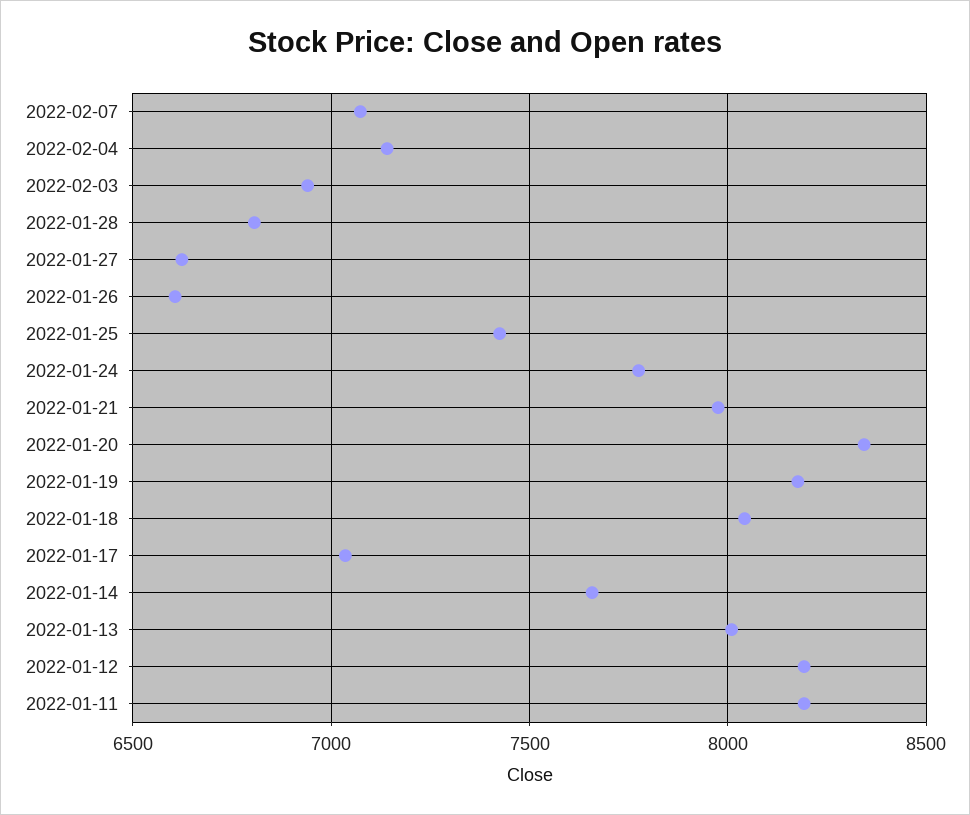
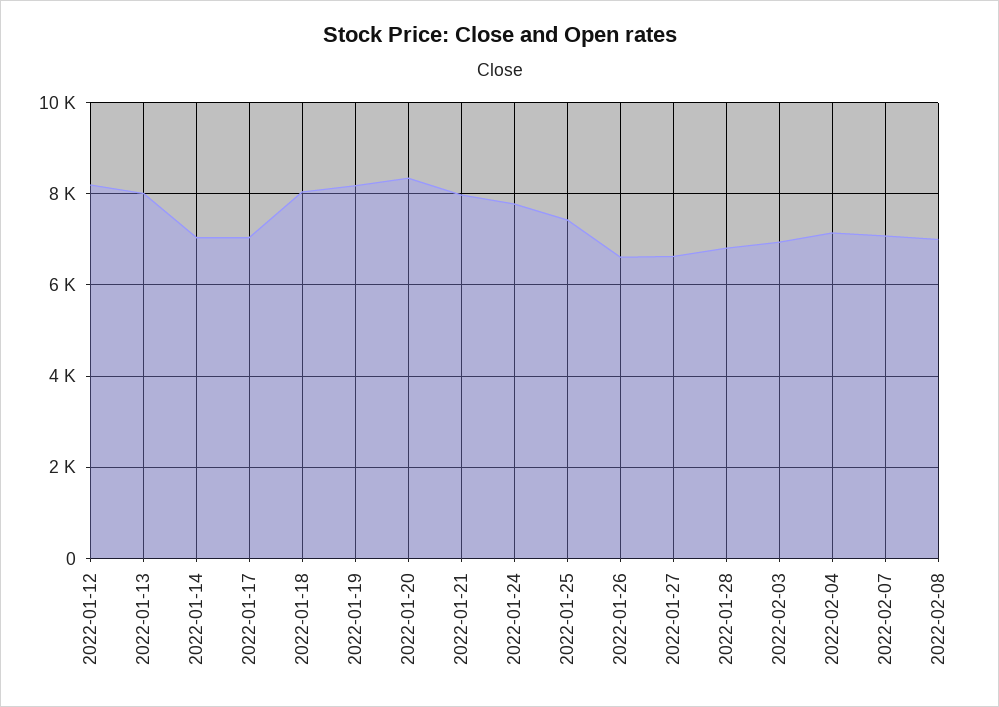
2022-01-14: 7650 -> 7000
2022-01-11: 8200 -> none
2022-02-08: none -> 7000

